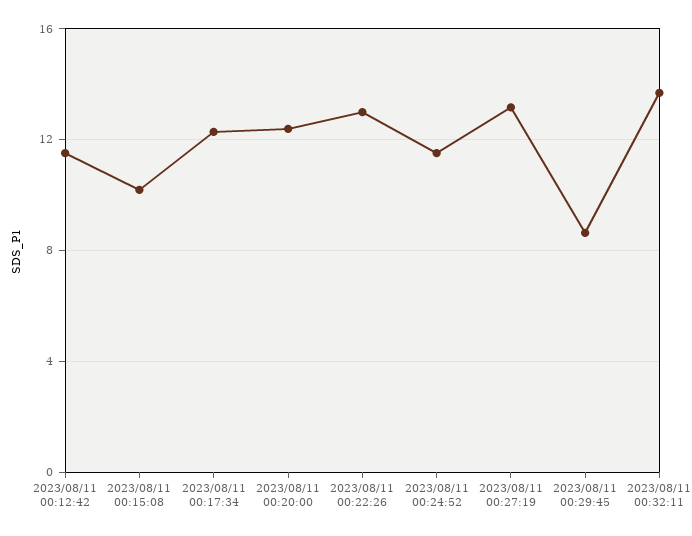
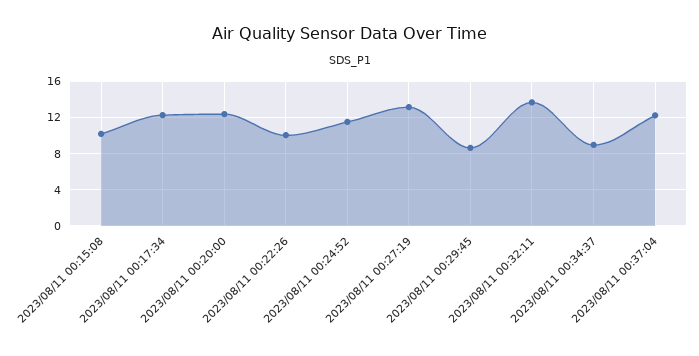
2023/08/11 00:12:42: 11.5 -> none
2023/08/11 00:22:26: 13 -> 10
2023/08/11 00:34:37: none -> 9
2023/08/11 00:37:04: none -> 12

